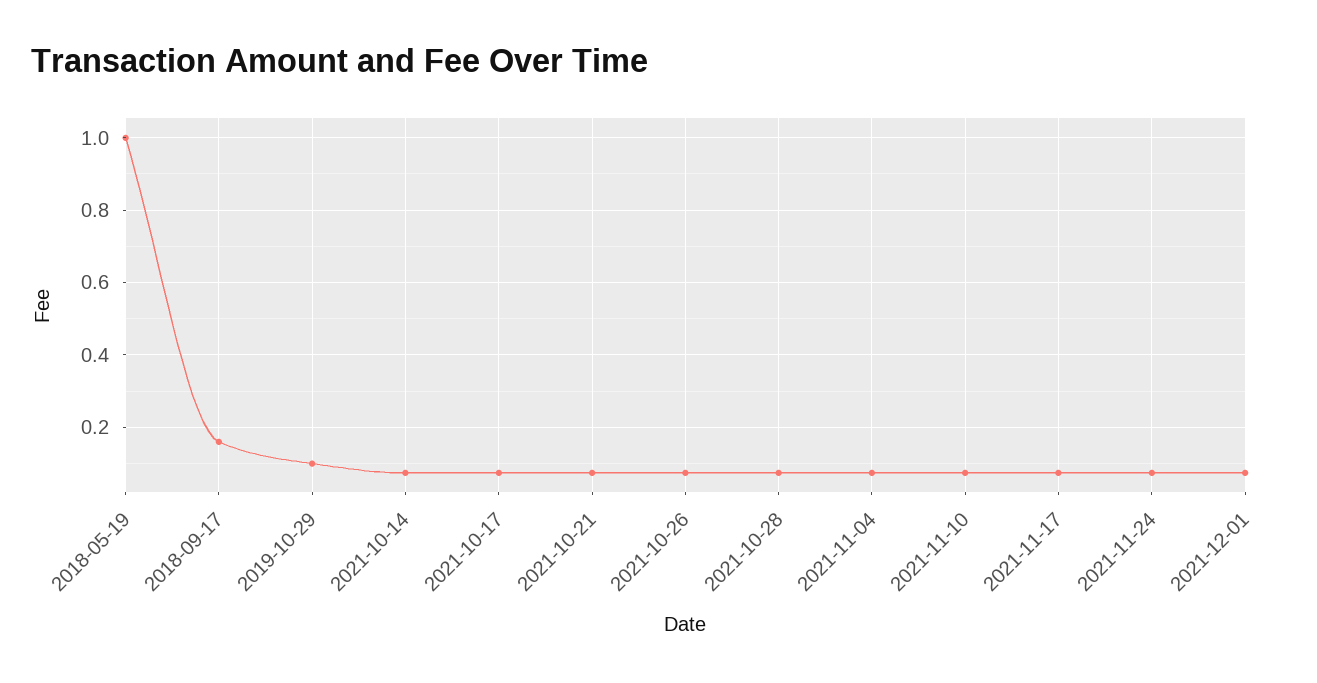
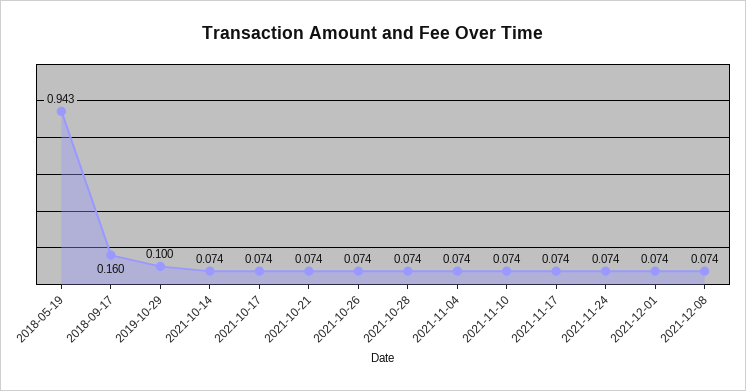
2018-05-19: 1 -> 0.943
2021-12-08: none -> 0.074

